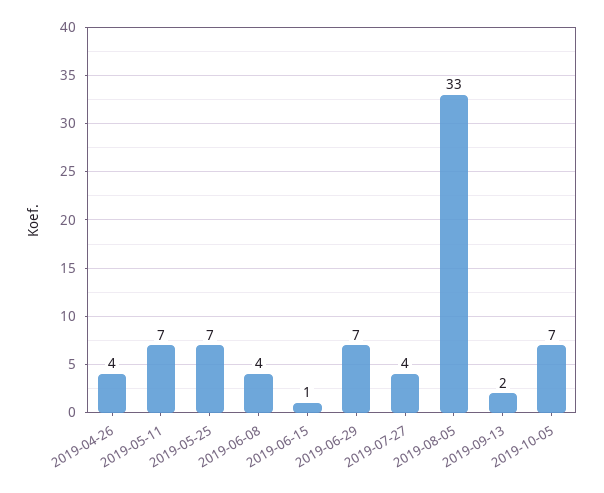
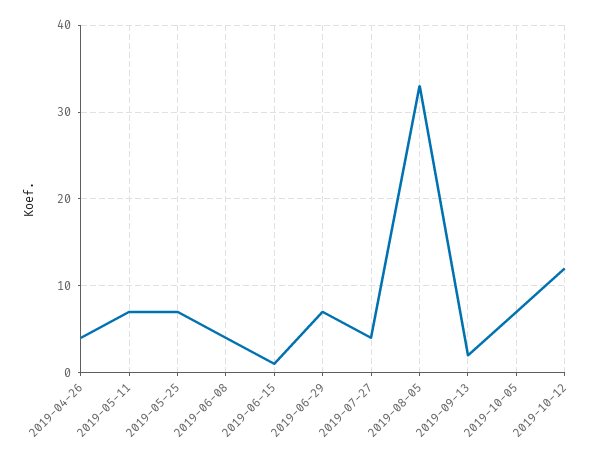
2019-10-12: none -> 12

